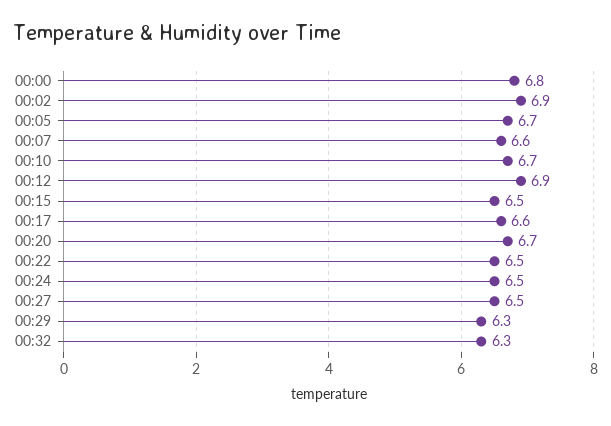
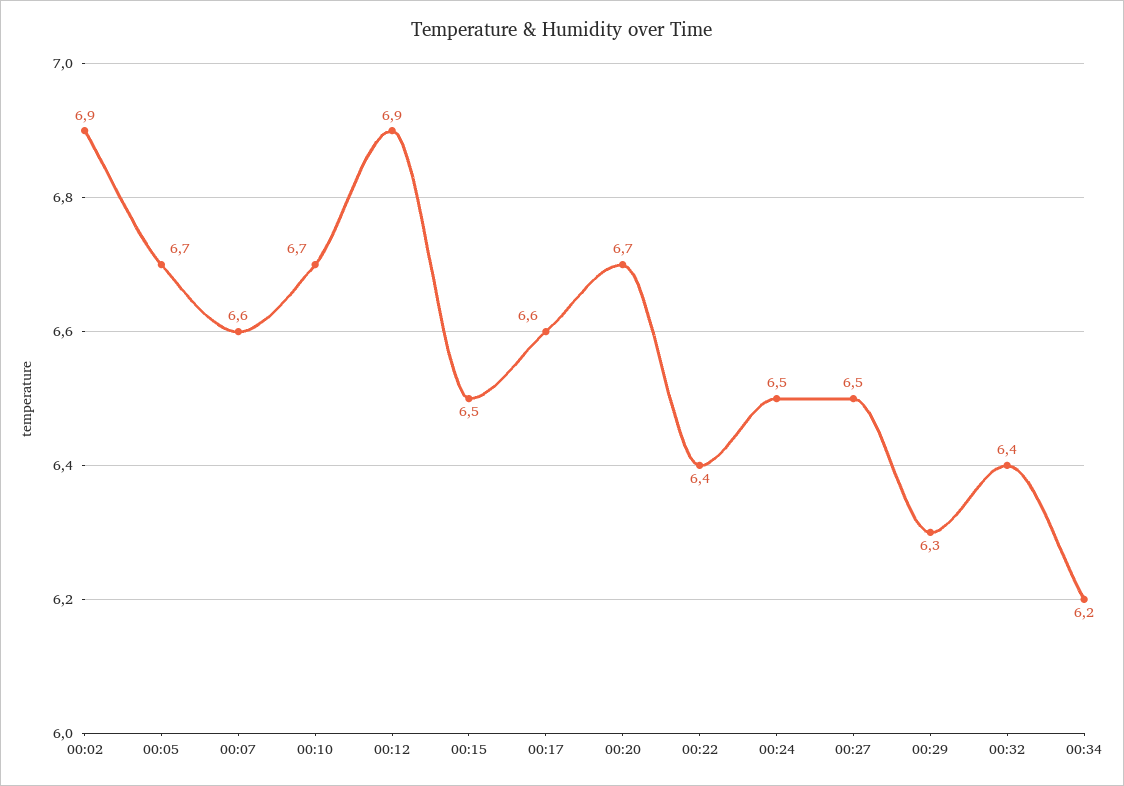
00:00: 6.8 -> none
00:22: 6.5 -> 6.4
00:32: 6.3 -> 6.4
00:34: none -> 6.2

